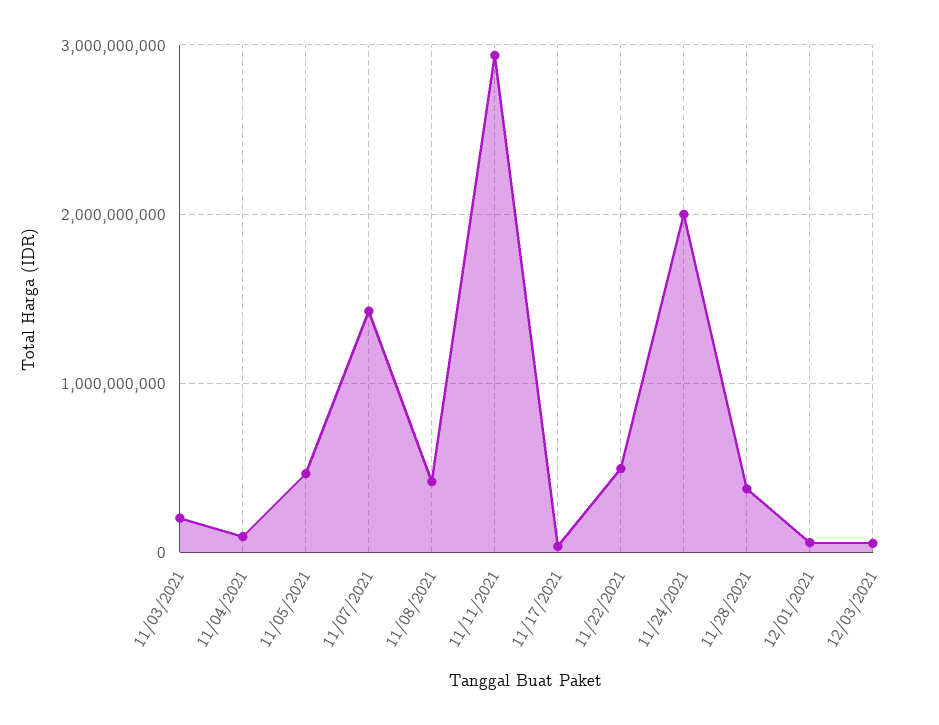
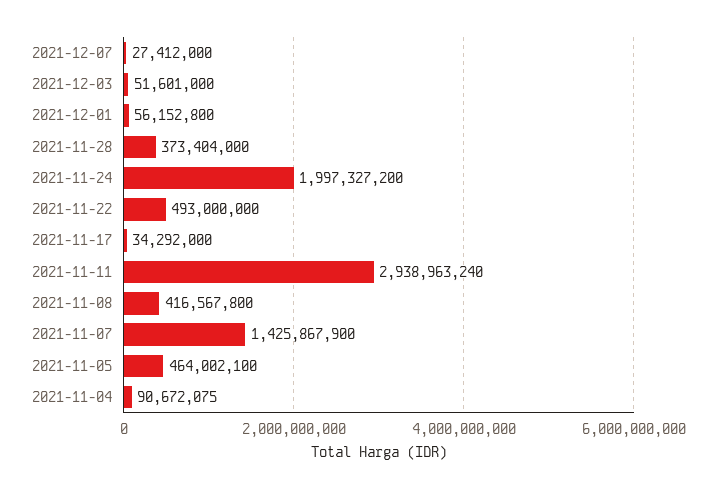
11/03/2021: 200000000 -> none
2021-12-07: none -> 27412000

